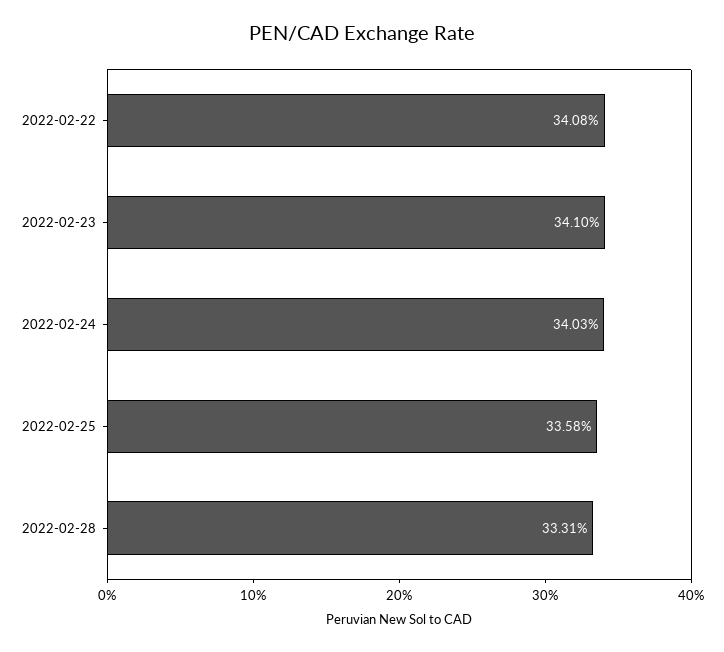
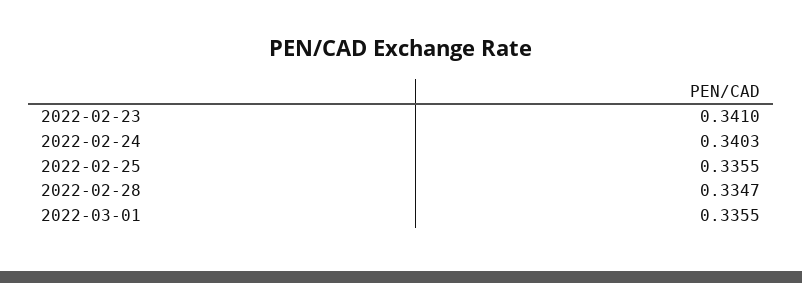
2022-02-22: 0.3408 -> none
2022-02-25: 0.3358 -> 0.3355
2022-02-28: 0.3331 -> 0.3347
2022-03-01: none -> 0.3355

